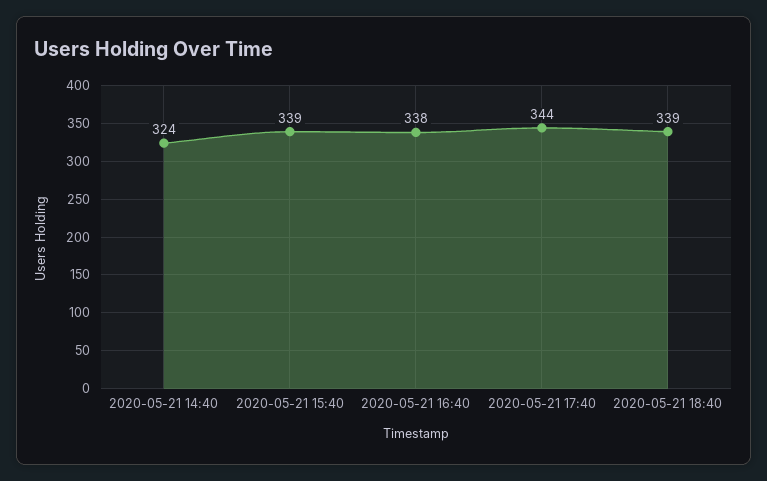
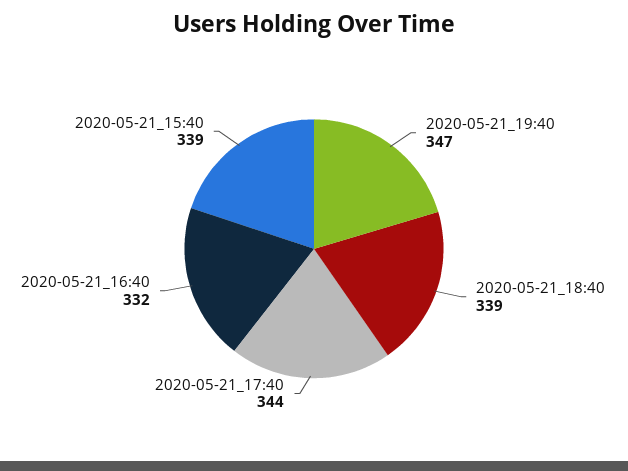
2020-05-21 14:40: 324 -> none
2020-05-21 16:40: 338 -> 332
2020-05-21_19:40: none -> 347

